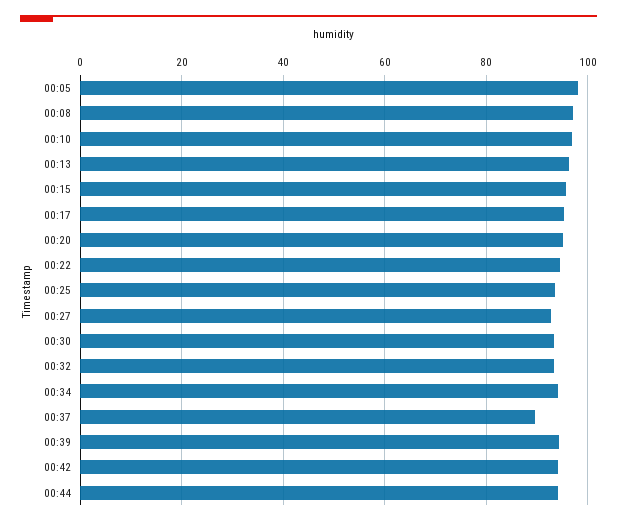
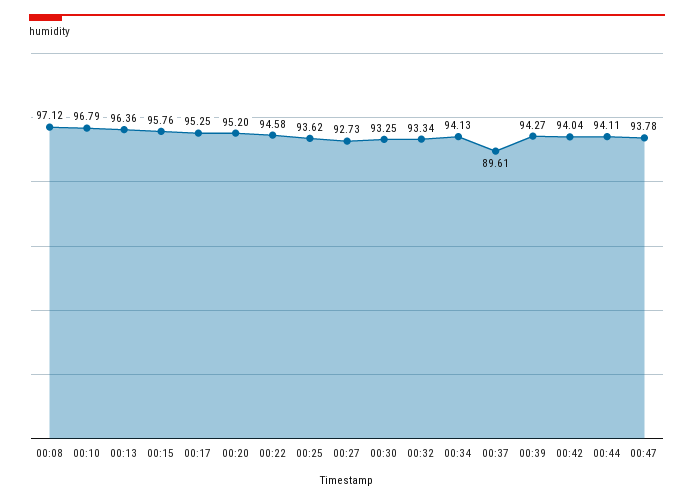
00:05: 98 -> none
00:47: none -> 93.78

